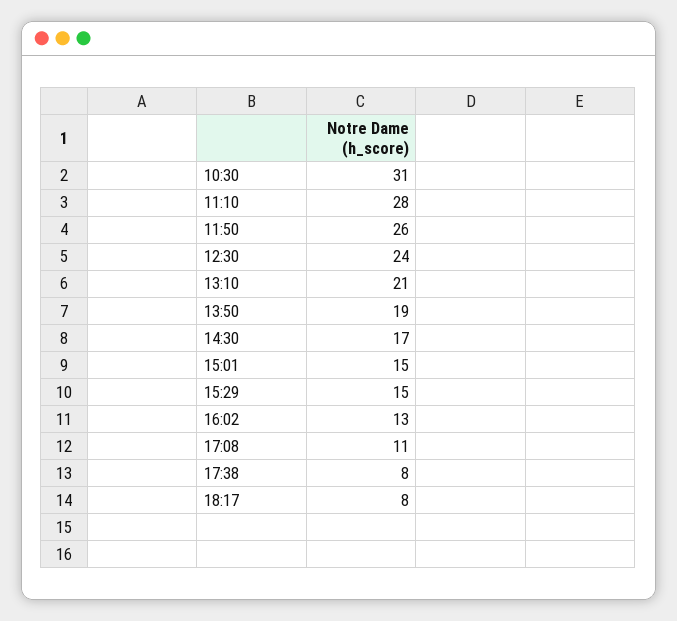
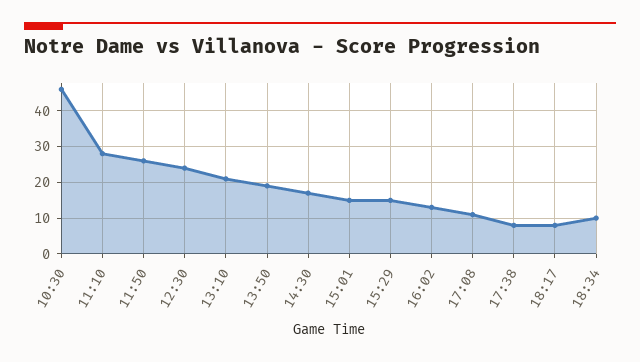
10:30: 31 -> 45
18:34: none -> 10

